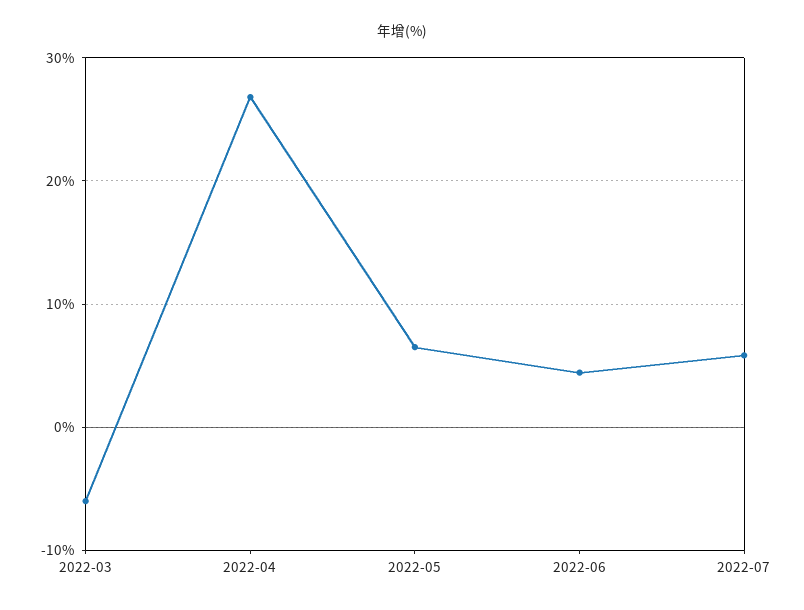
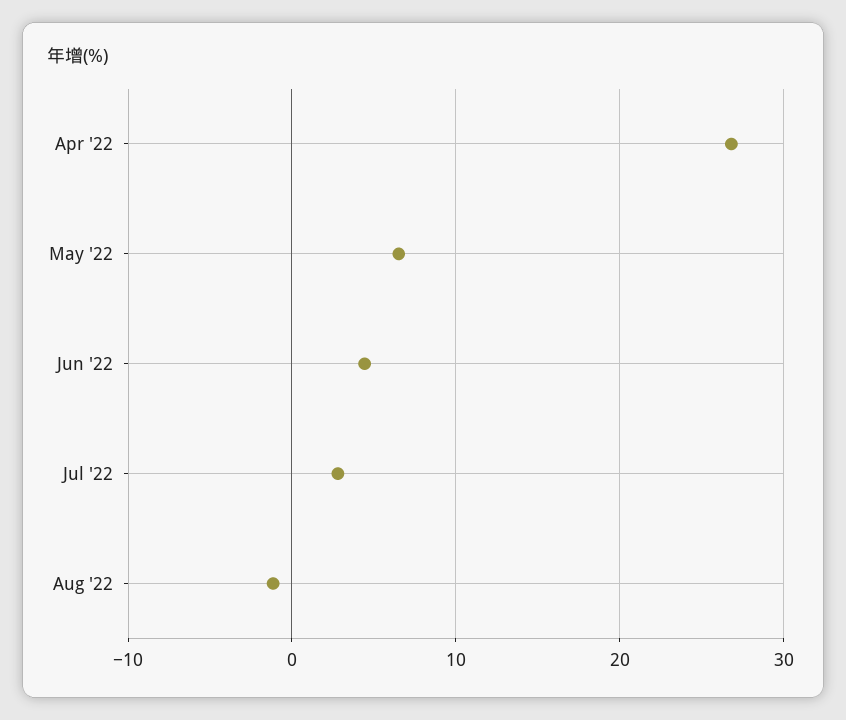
2022-03: -6 -> none
2022-07: 6 -> 3
Aug '22: none -> -1

